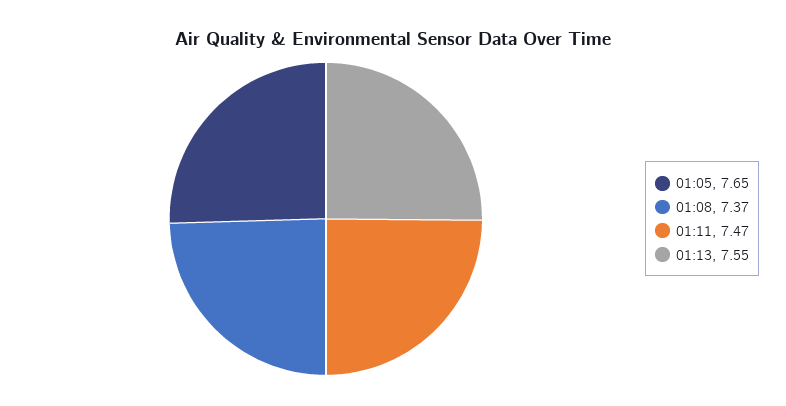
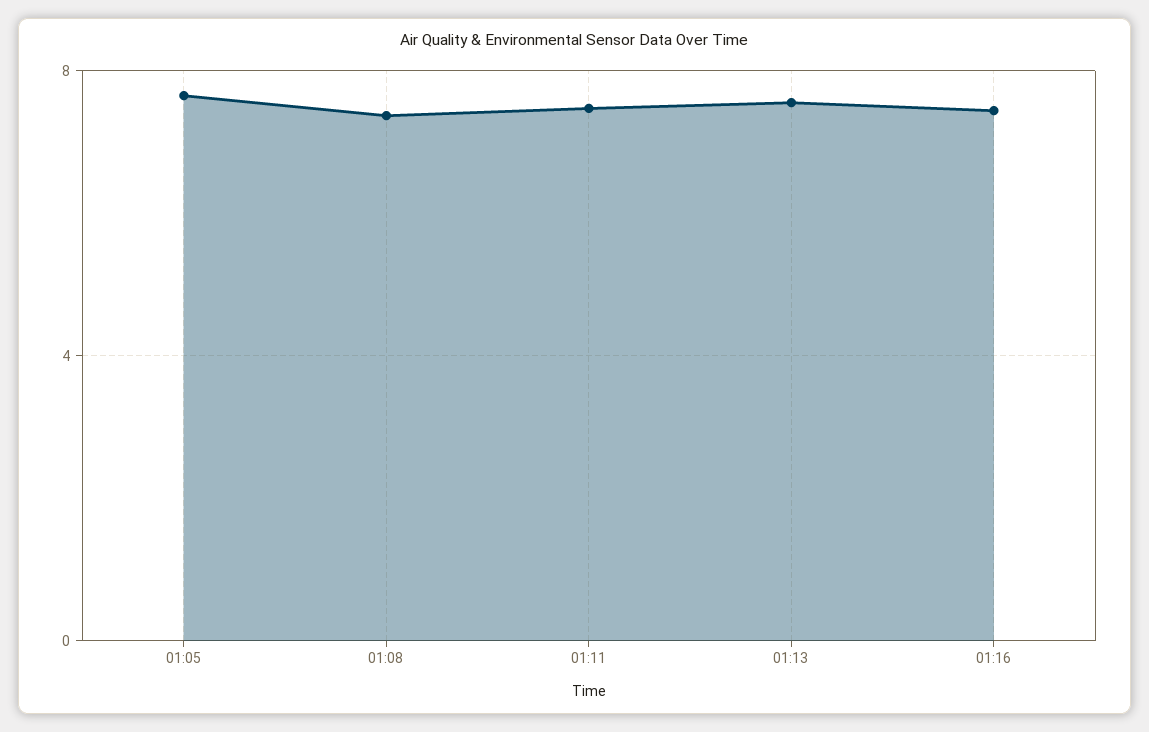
01:16: none -> 7.5

